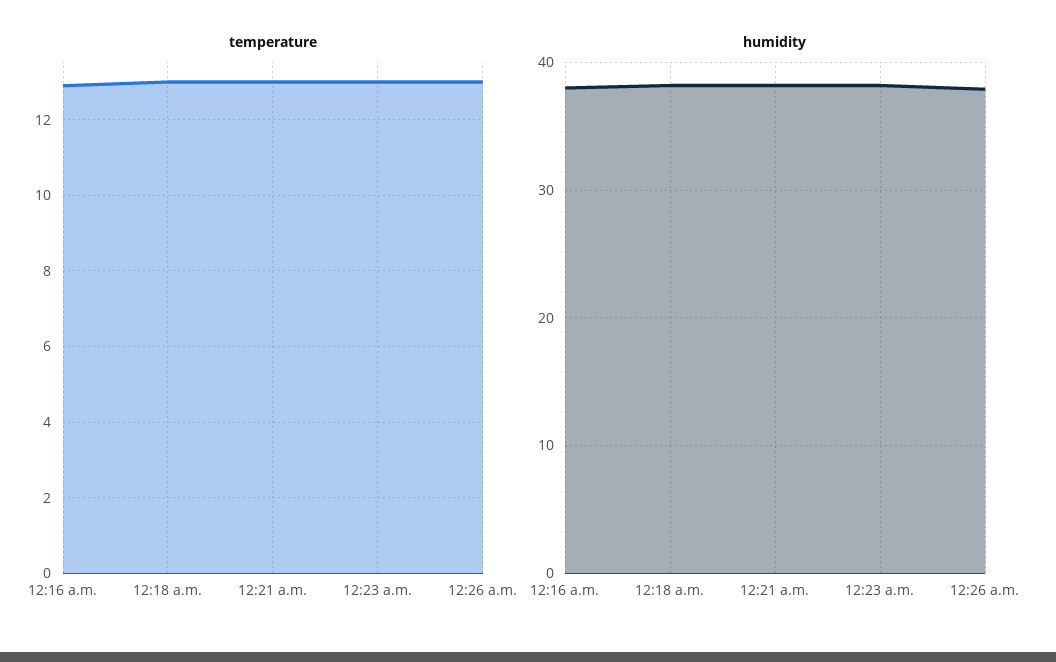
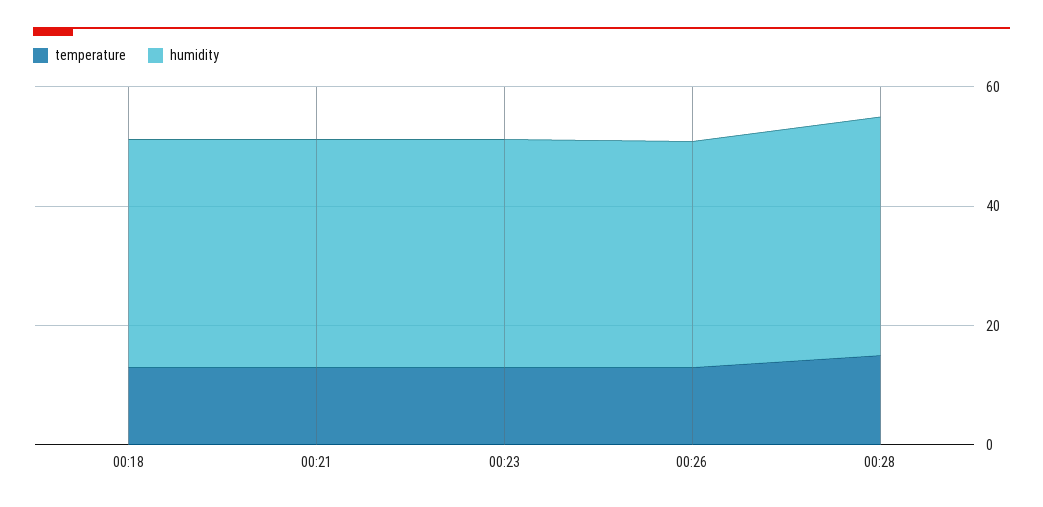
temperature, 12:16 a.m.: 13 -> none
humidity, 12:16 a.m.: 38 -> none
temperature, 00:28: none -> 15
humidity, 00:28: none -> 40

